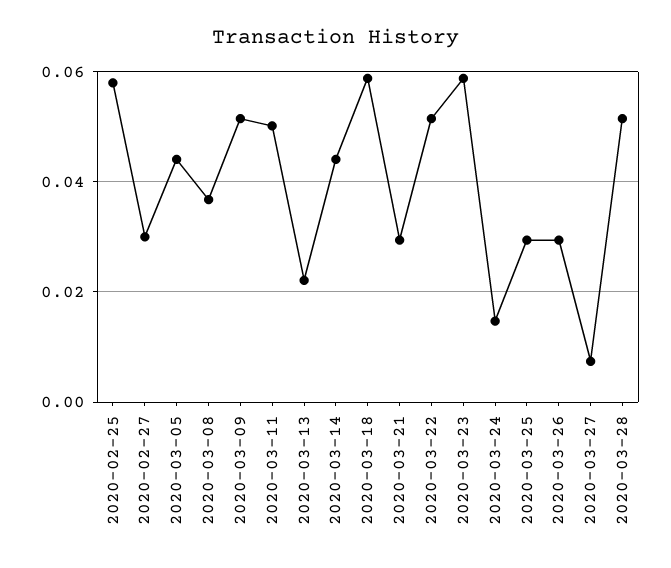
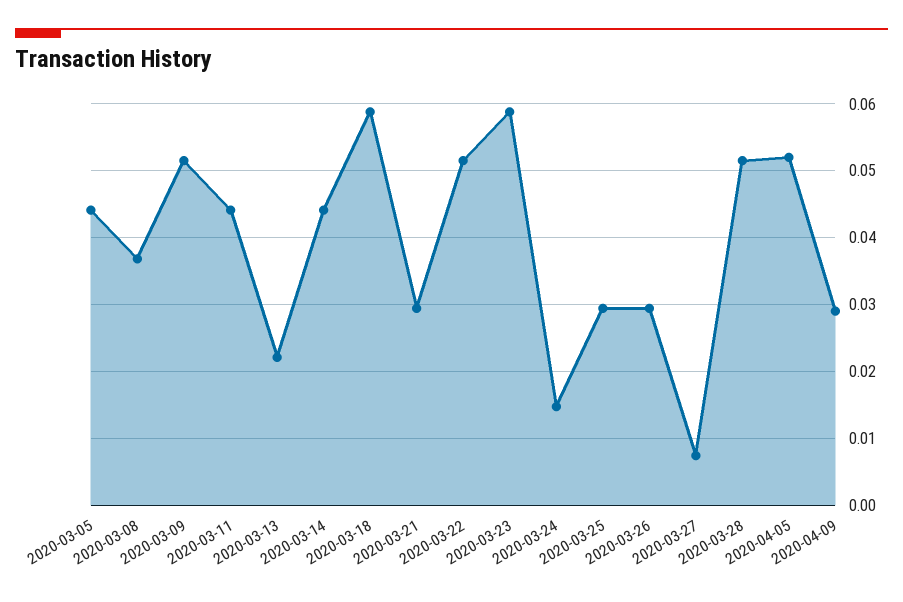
2020-02-25: 0.058 -> none
2020-02-27: 0.03 -> none
2020-03-11: 0.05 -> 0.044
2020-04-05: none -> 0.052
2020-04-09: none -> 0.029

